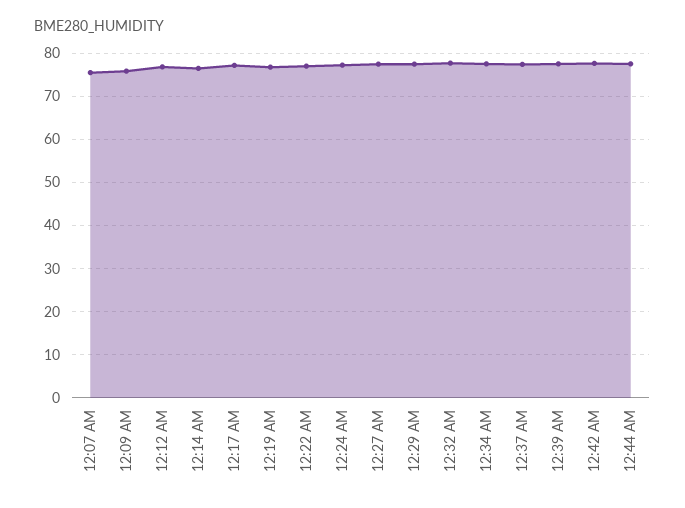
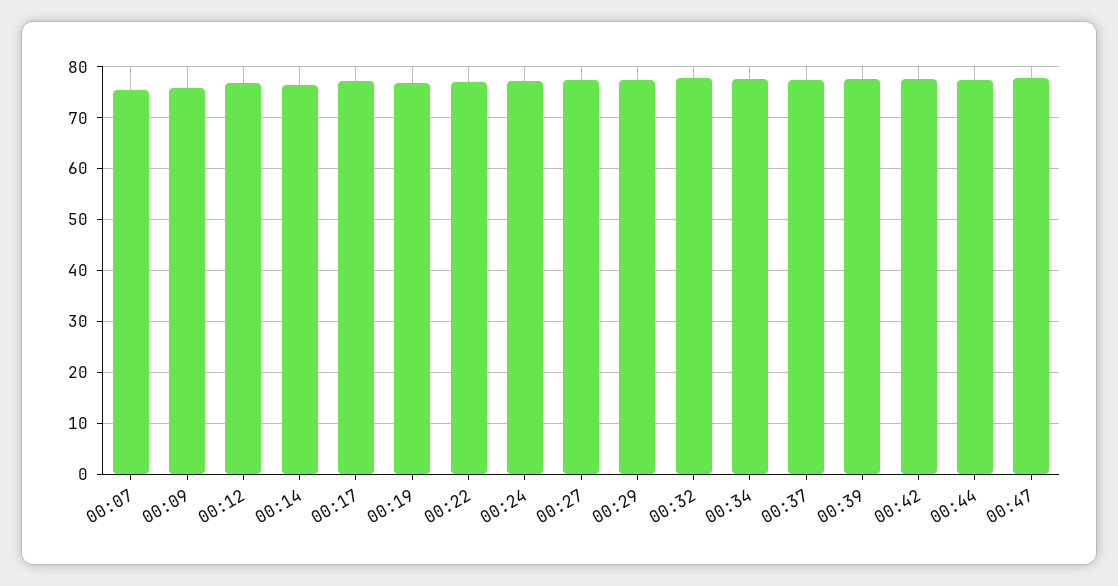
00:47: none -> 78

